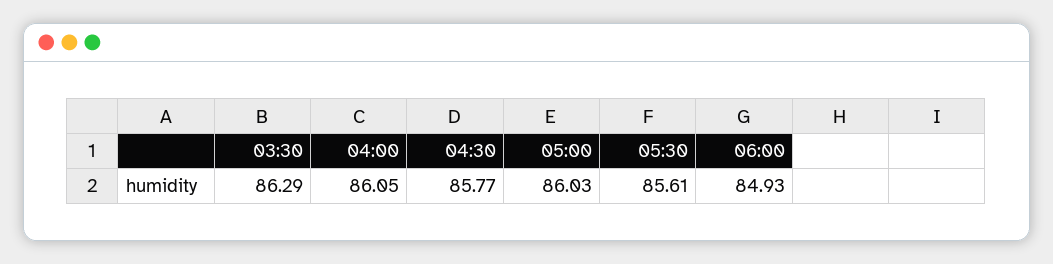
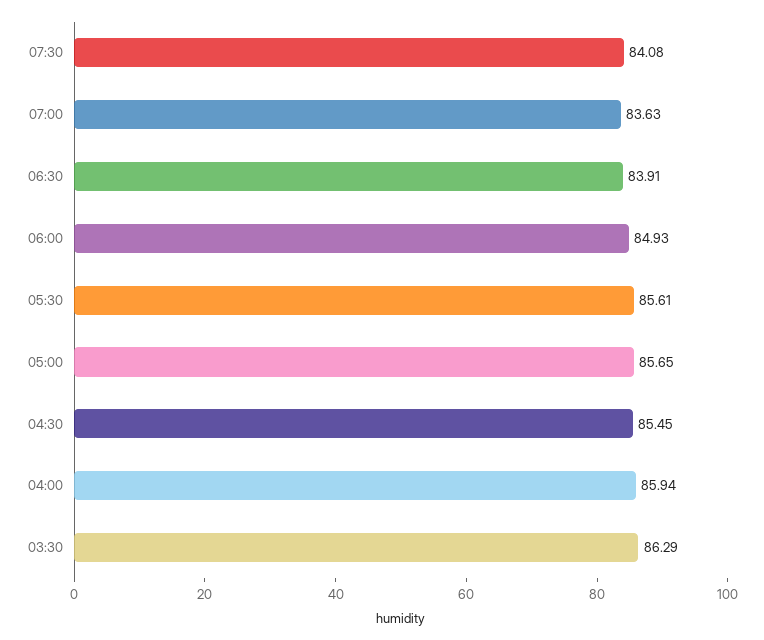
04:00: 86.05 -> 85.94
04:30: 85.77 -> 85.45
05:00: 86.03 -> 85.65
07:30: none -> 84.08
07:00: none -> 83.63
06:30: none -> 83.91

